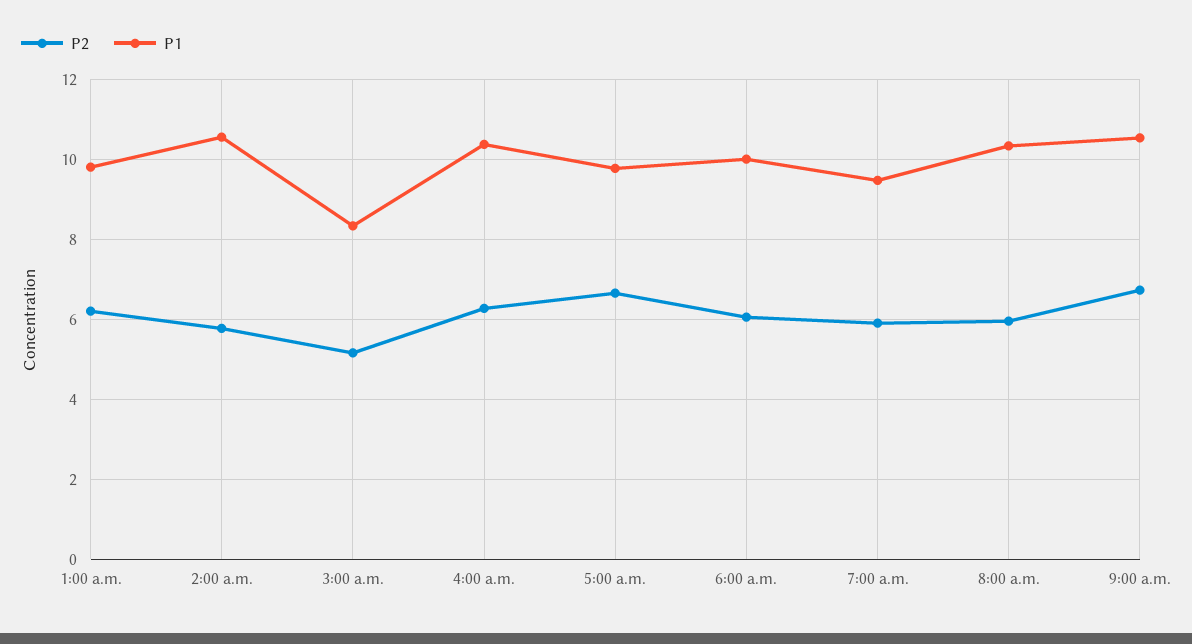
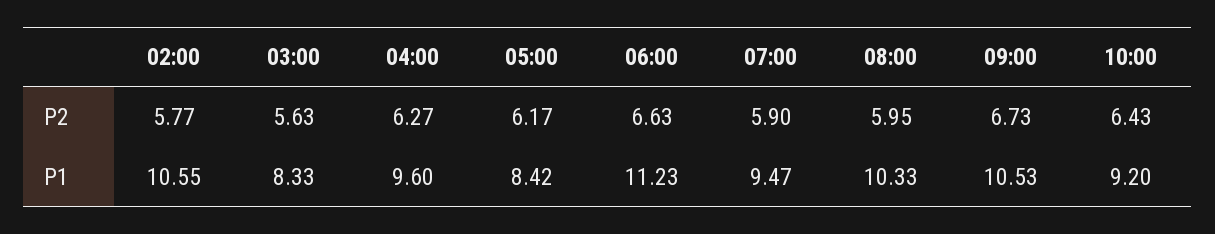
P2, 1:00 a.m.: 6.2 -> none
P1, 1:00 a.m.: 9.8 -> none
P2, 3:00 a.m.: 5.2 -> 5.63
P1, 4:00 a.m.: 10.4 -> 9.6
P2, 5:00 a.m.: 6.6 -> 6.17
P1, 5:00 a.m.: 9.8 -> 8.42
P2, 6:00 a.m.: 6 -> 6.63
P1, 6:00 a.m.: 10 -> 11.23
P2, 10:00: none -> 6.43
P1, 10:00: none -> 9.2

